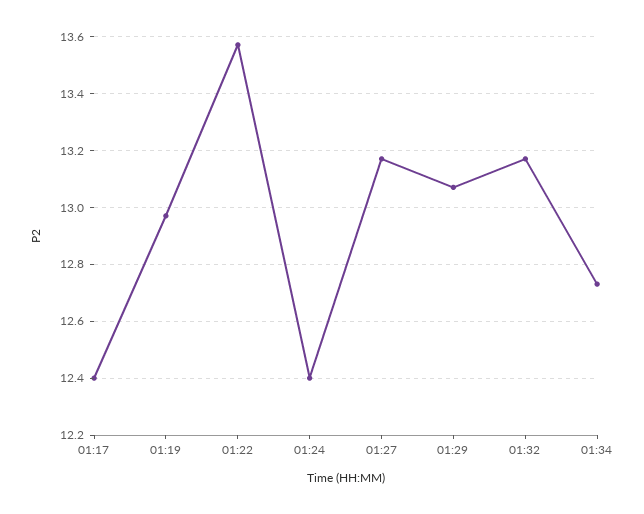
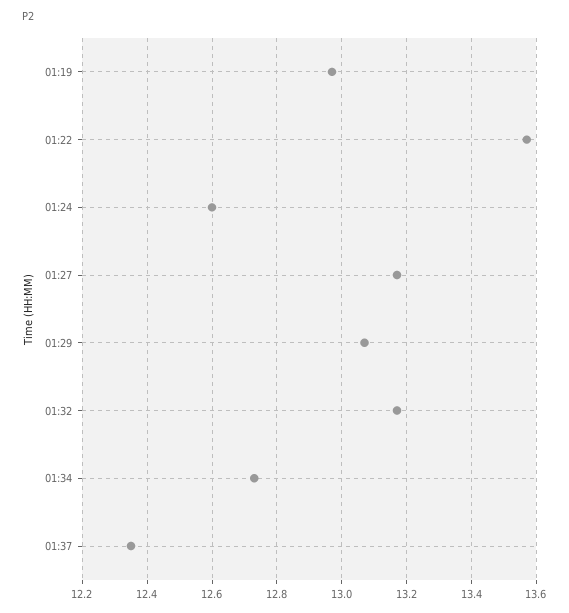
01:17: 12.4 -> none
01:24: 12.4 -> 12.6
01:37: none -> 12.35

